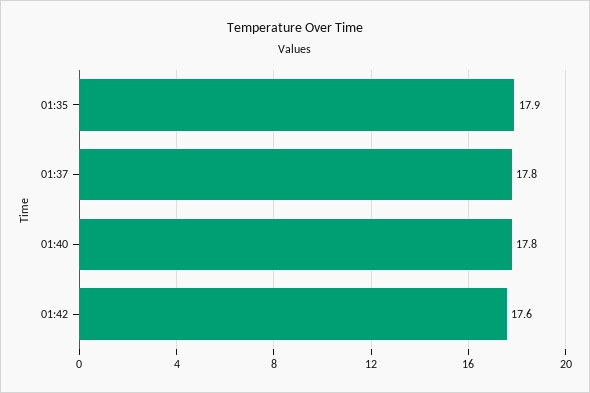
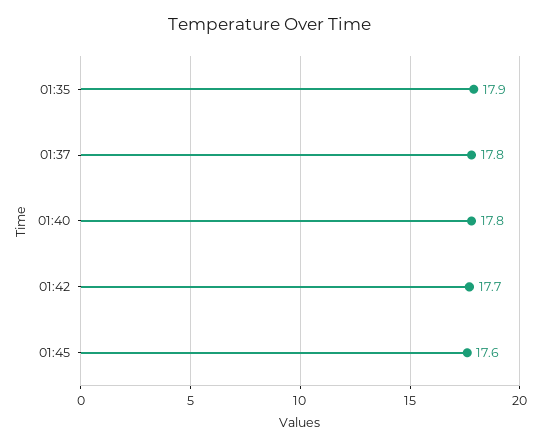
01:42: 17.6 -> 17.7
01:45: none -> 17.6

